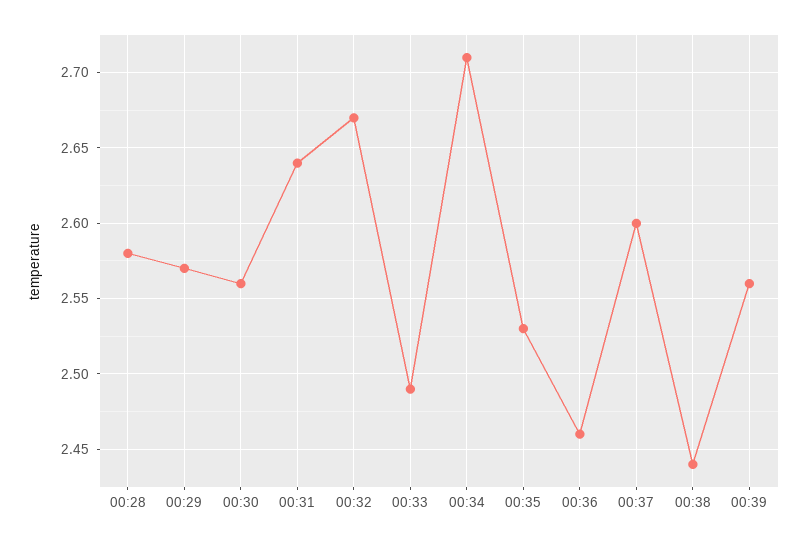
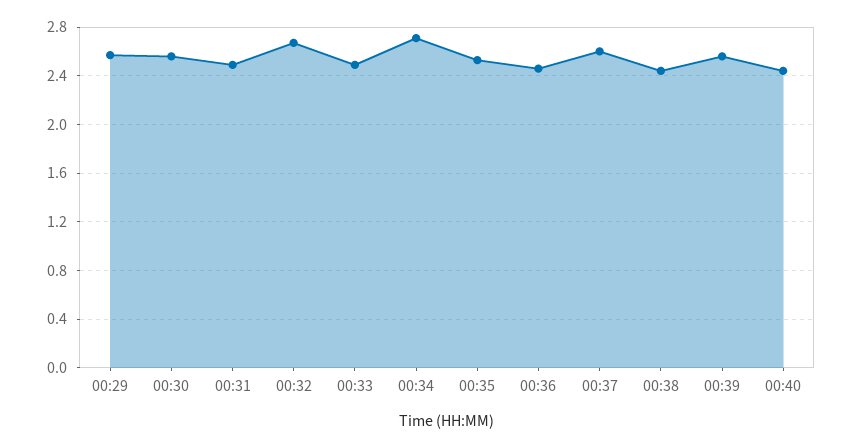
00:28: 2.58 -> none
00:31: 2.64 -> 2.5
00:40: none -> 2.45

